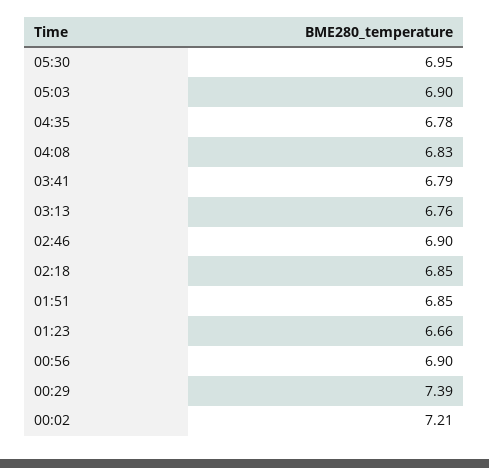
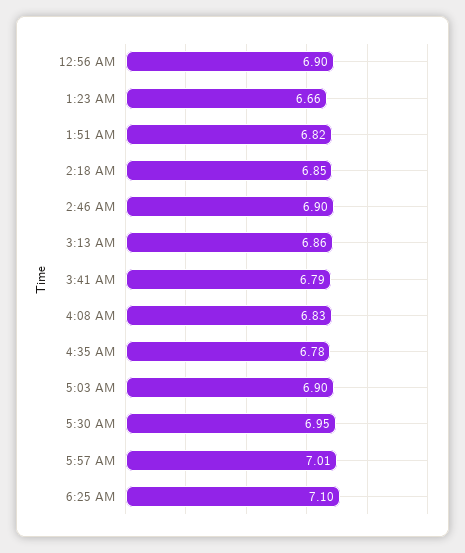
03:13: 6.76 -> 6.86
01:51: 6.85 -> 6.82
00:29: 7.39 -> none
00:02: 7.21 -> none
5:57 AM: none -> 7.01
6:25 AM: none -> 7.1

